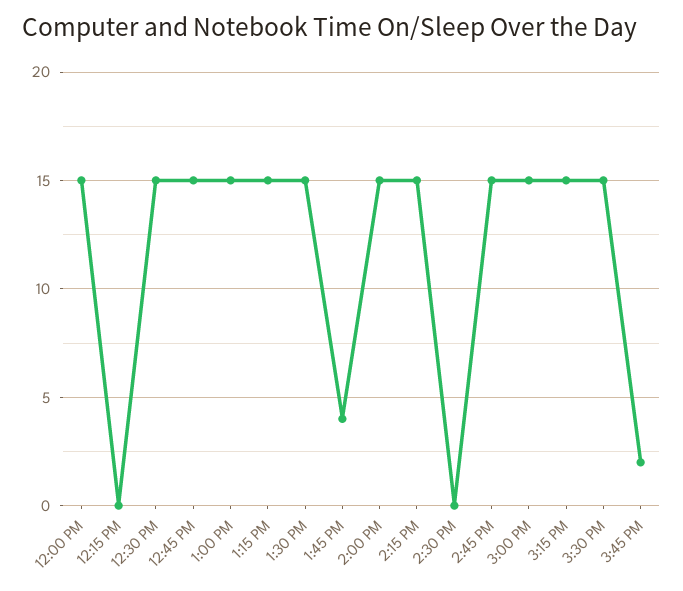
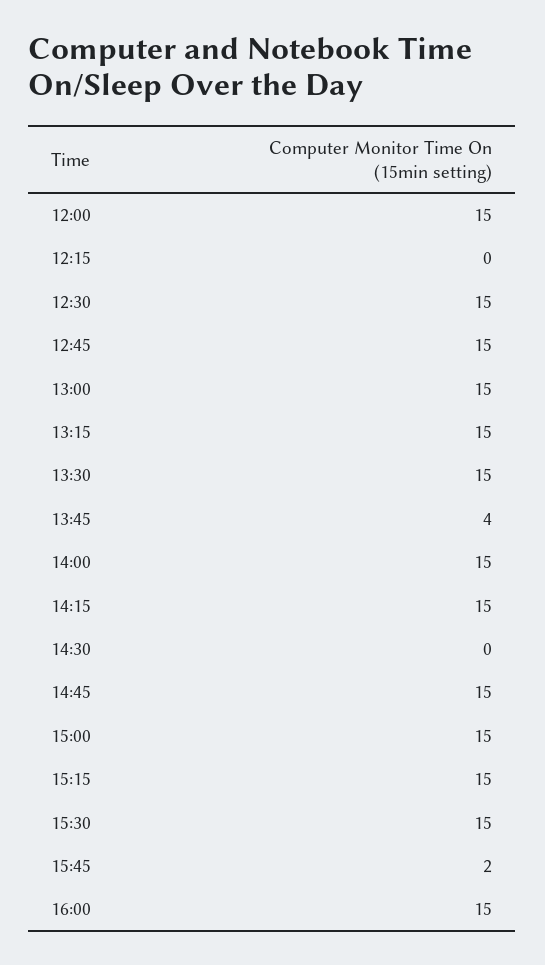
16:00: none -> 15

